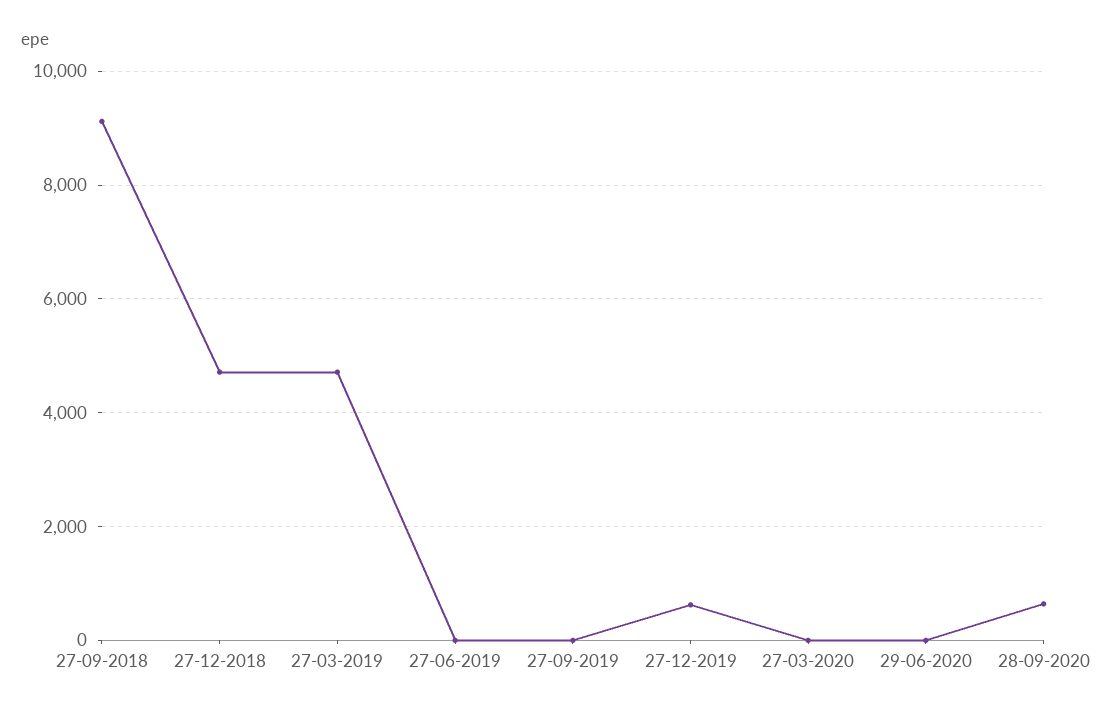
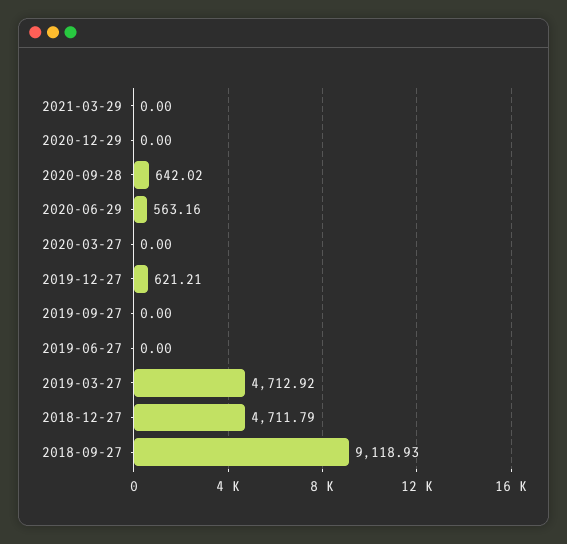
29-06-2020: 0 -> 563.16
2021-03-29: none -> 0
2020-12-29: none -> 0

